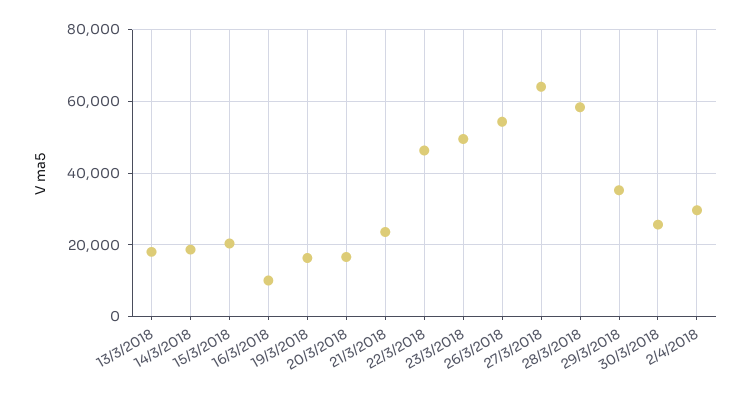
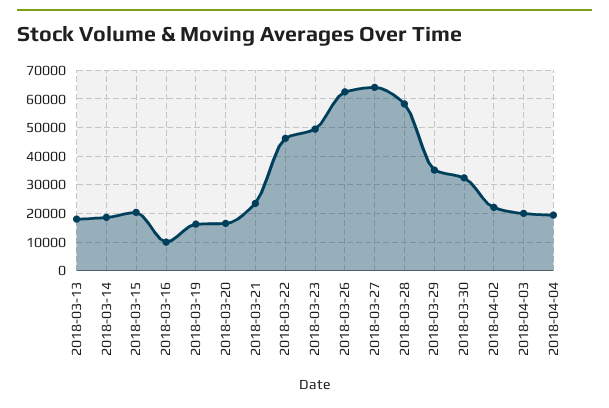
26/3/2018: 54000 -> 62500
30/3/2018: 26000 -> 32500
2/4/2018: 30000 -> 22500
2018-04-03: none -> 20000
2018-04-04: none -> 20000

